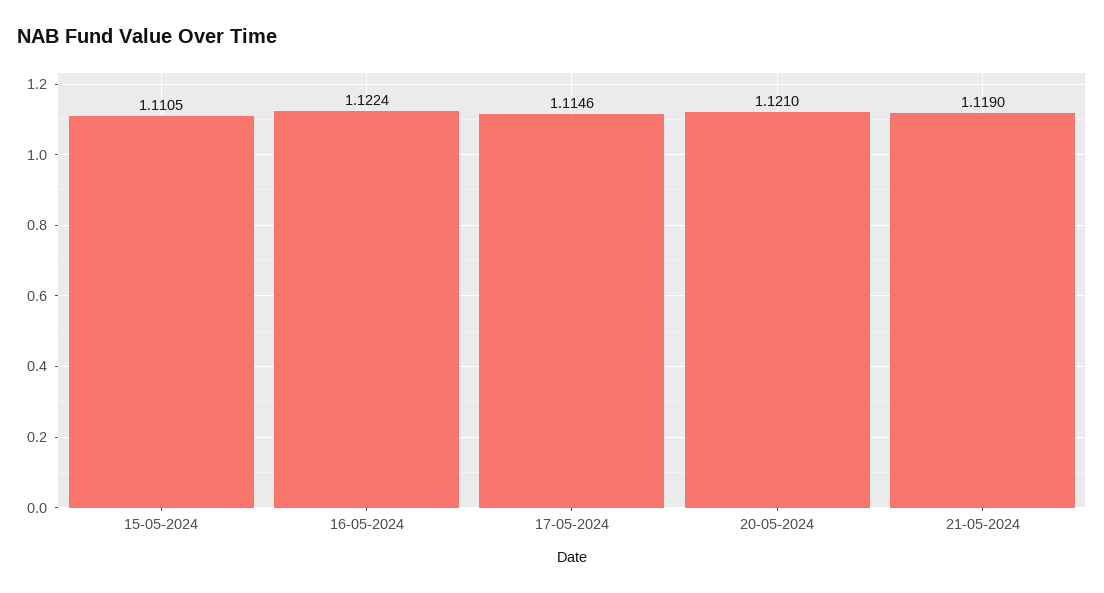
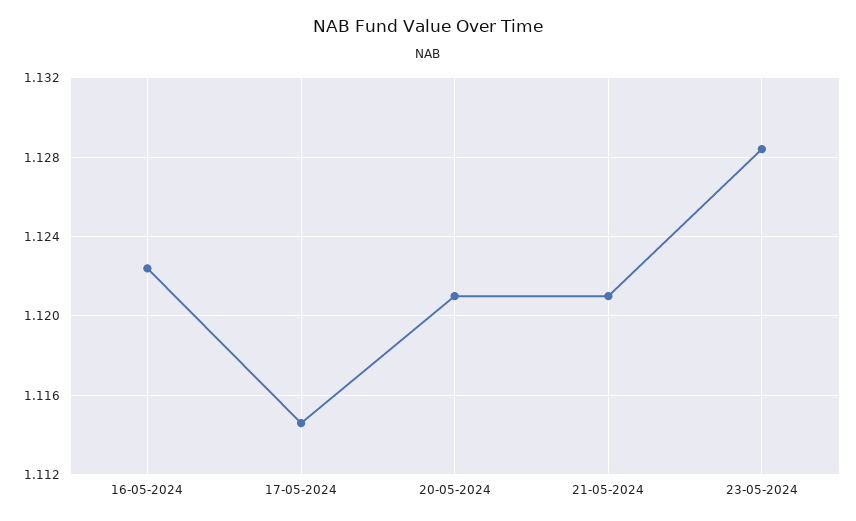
15-05-2024: 1.1105 -> none
21-05-2024: 1.119 -> 1.121
23-05-2024: none -> 1.1285

